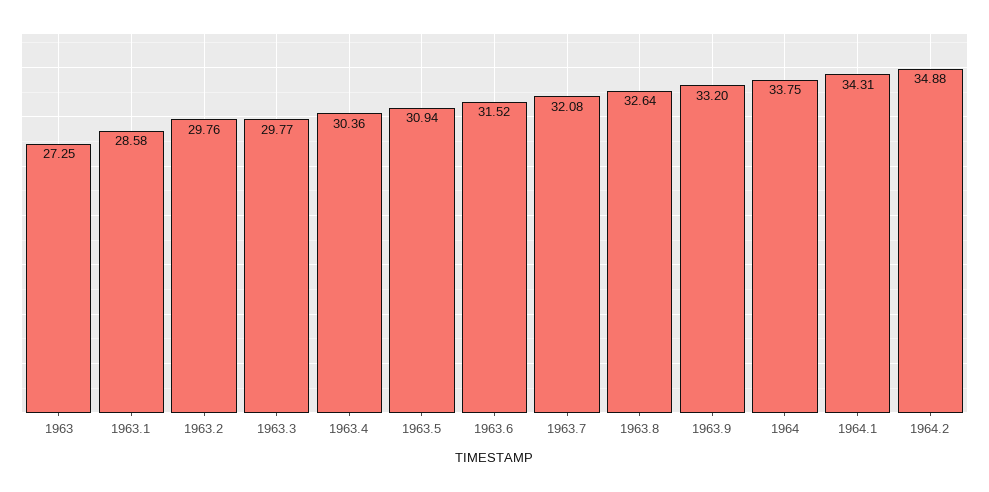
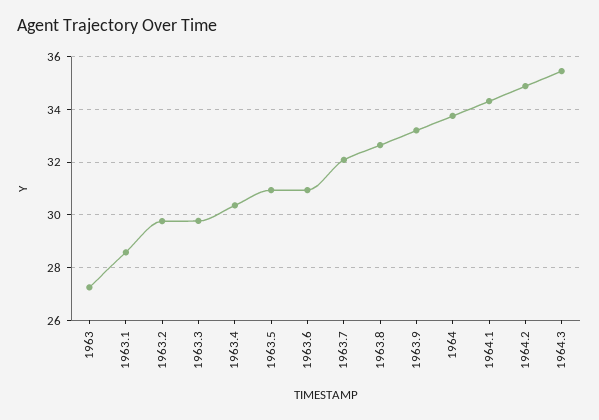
1963.6: 31.52 -> 31
1964.3: none -> 35.5

